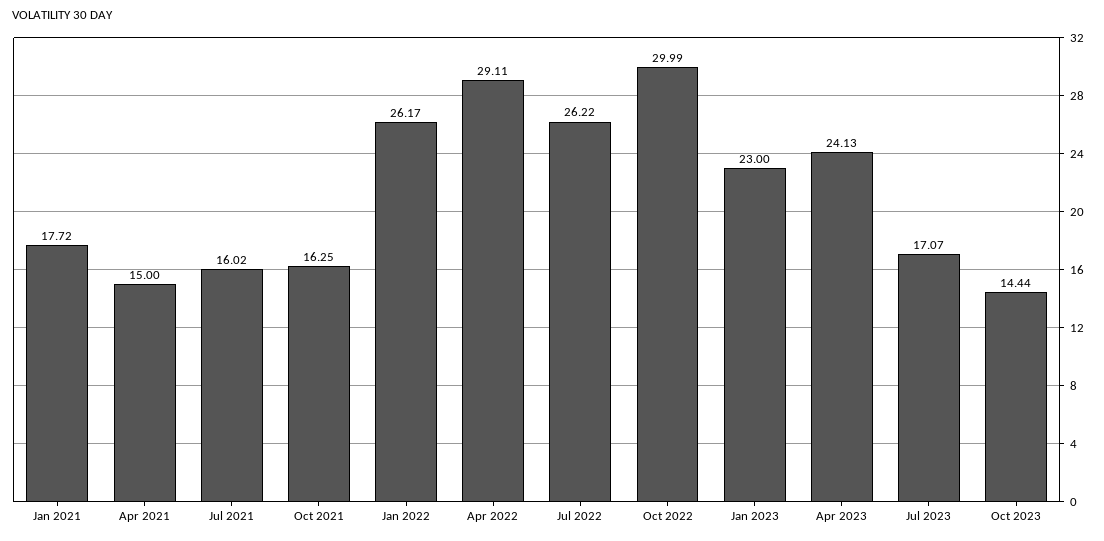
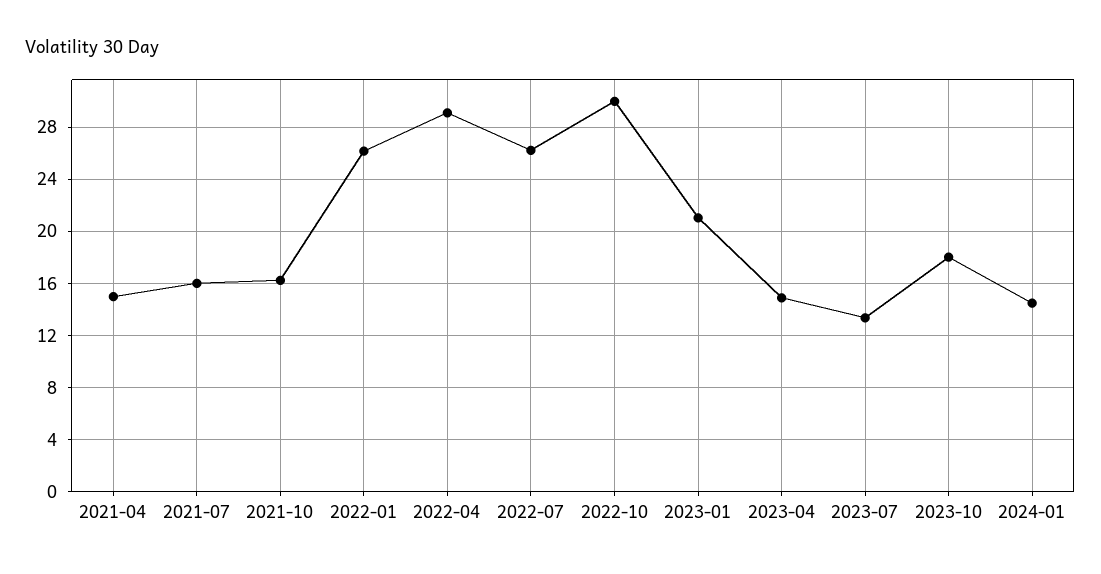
Jan 2021: 17.72 -> none
Jan 2023: 23 -> 21
Apr 2023: 24.13 -> 15
Jul 2023: 17.07 -> 13.5
Oct 2023: 14.44 -> 18
2024-01: none -> 14.5

